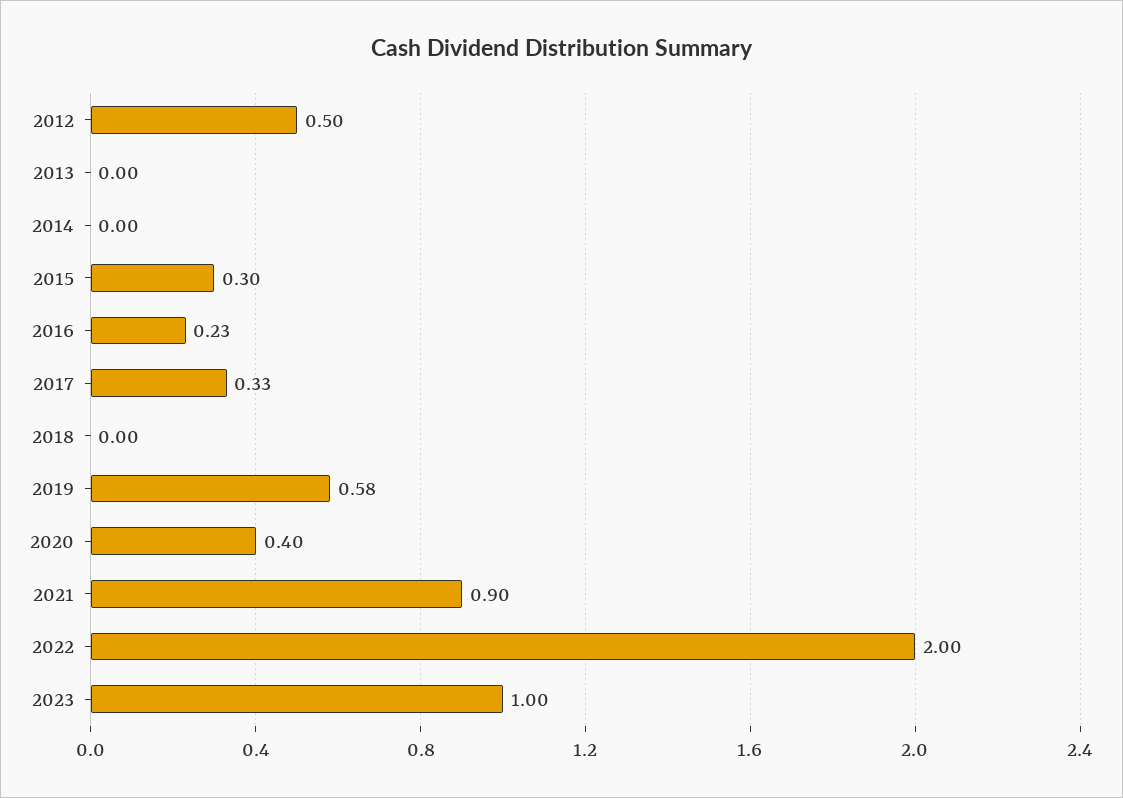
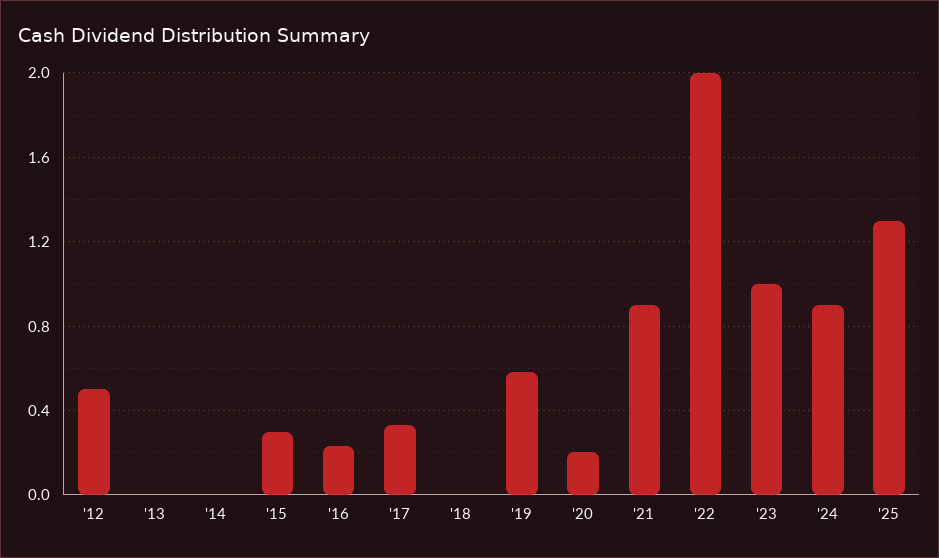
2020: 0.4 -> 0.2
'24: none -> 0.9
'25: none -> 1.3

